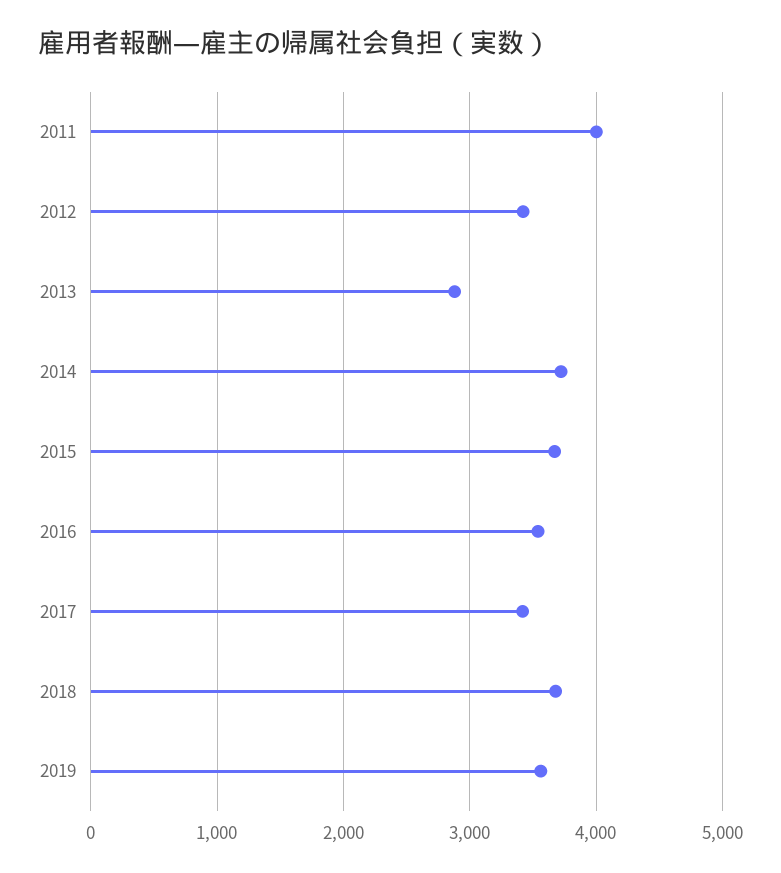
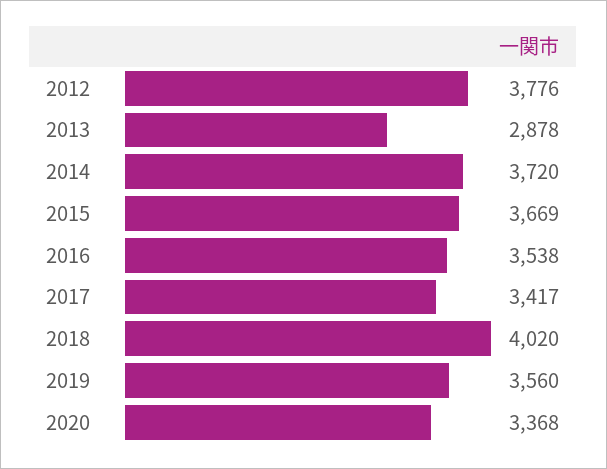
2011: 4000 -> none
2012: 3400 -> 3776
2018: 3700 -> 4020
2020: none -> 3368

